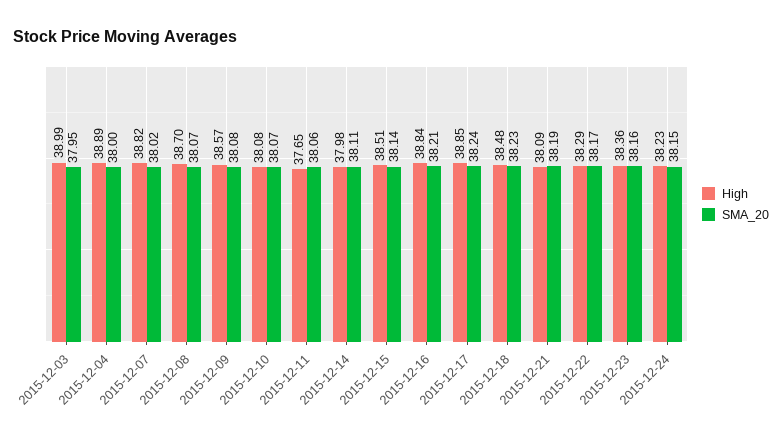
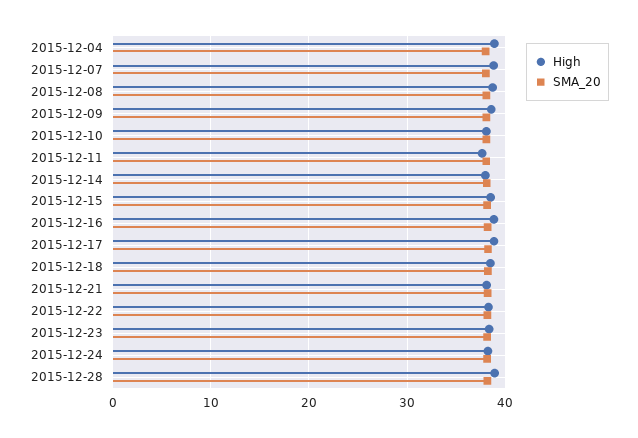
High, 2015-12-03: 38.99 -> none
SMA_20, 2015-12-03: 37.95 -> none
High, 2015-12-28: none -> 39
SMA_20, 2015-12-28: none -> 38

